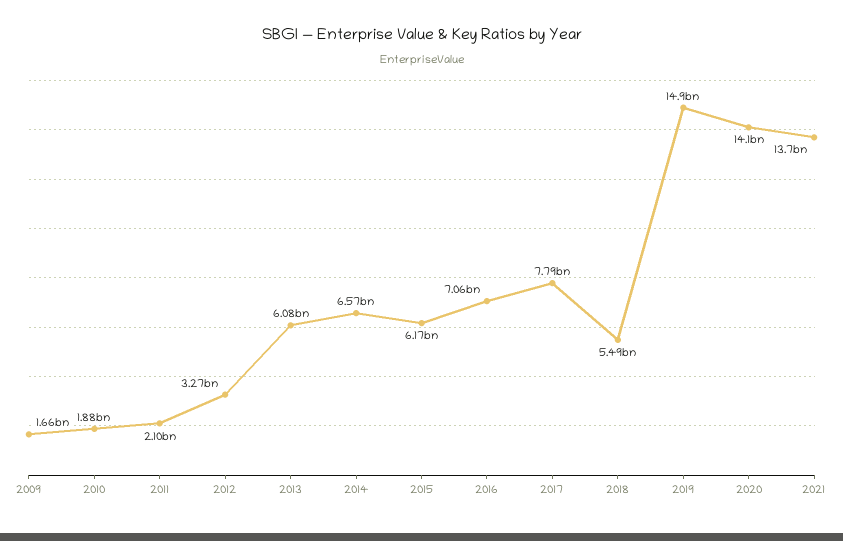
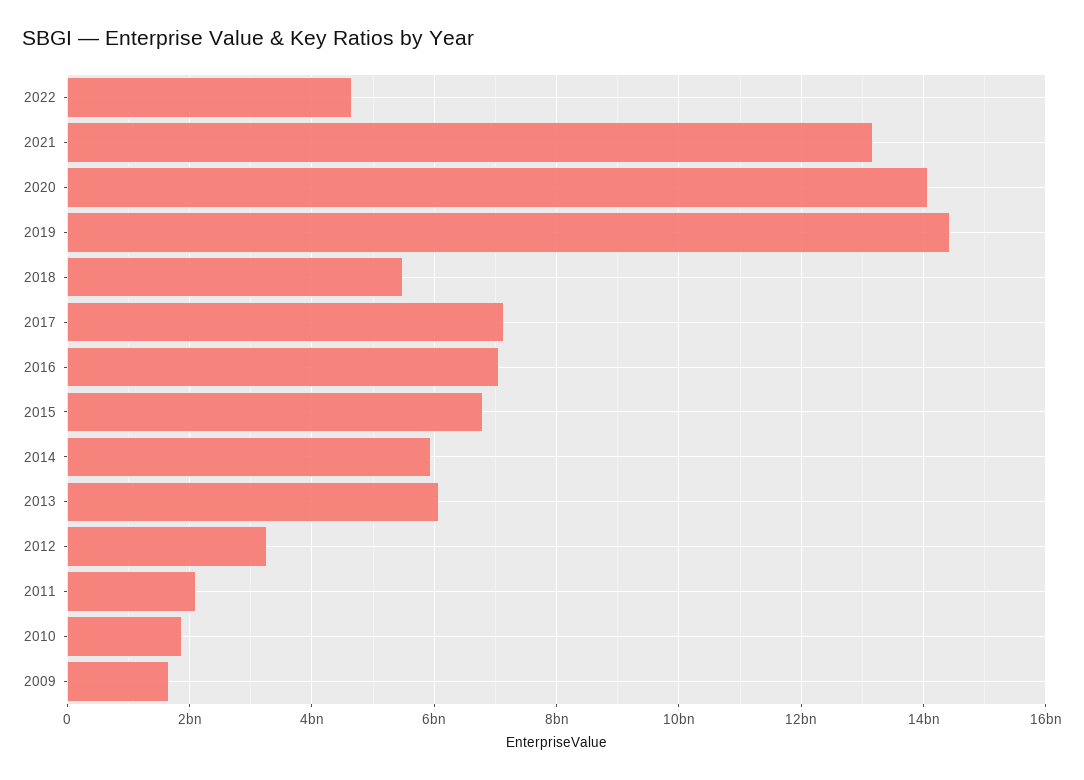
2014: 6570000000 -> 6000000000
2015: 6170000000 -> 6800000000
2017: 7790000000 -> 7200000000
2019: 14900000000 -> 14400000000
2021: 13700000000 -> 13200000000
2022: none -> 4600000000

